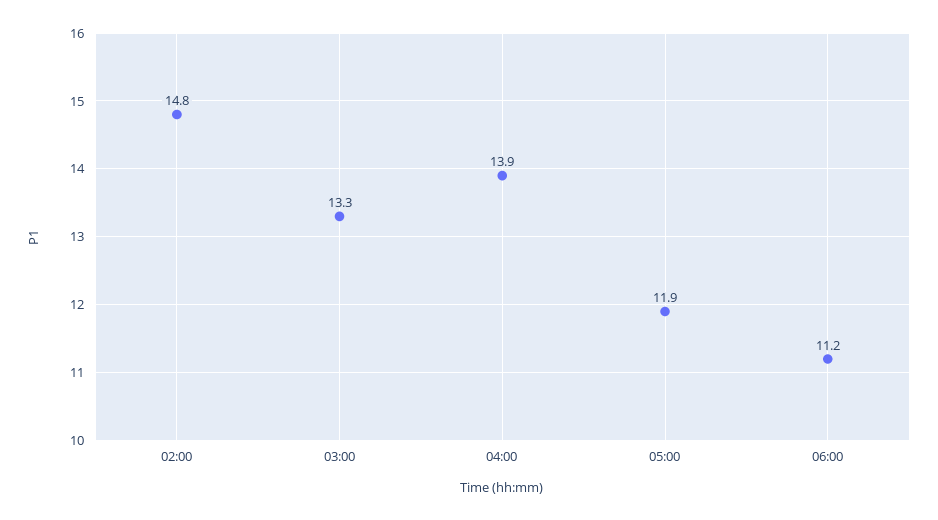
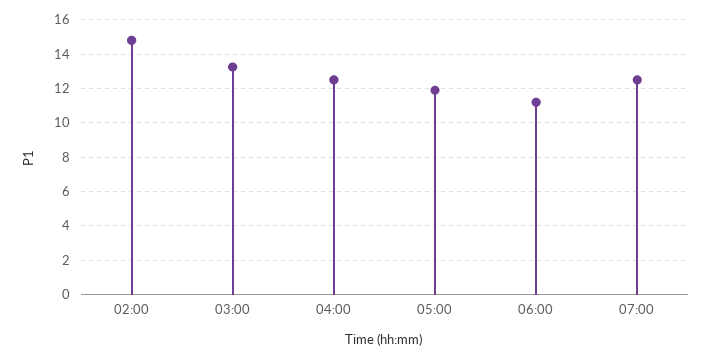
04:00: 13.9 -> 12.5
07:00: none -> 12.5

